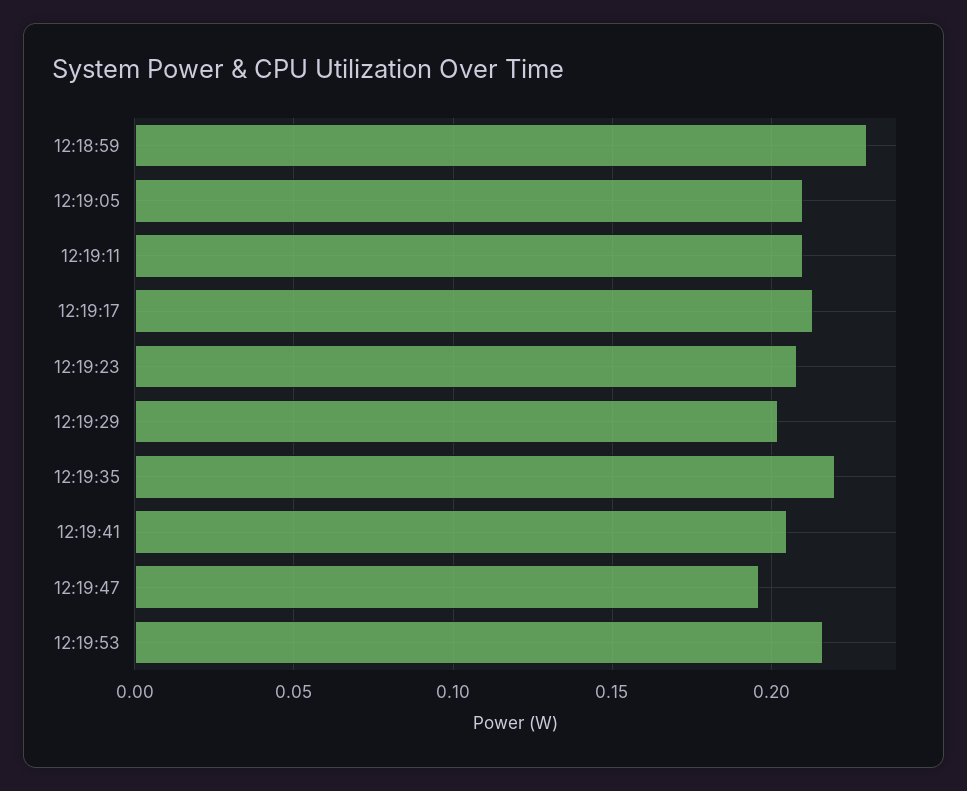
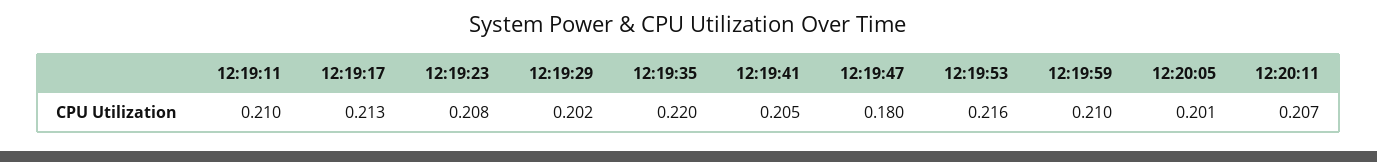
12:18:59: 0.23 -> none
12:19:05: 0.21 -> none
12:19:47: 0.195 -> 0.18
12:19:59: none -> 0.21
12:20:05: none -> 0.201
12:20:11: none -> 0.207

